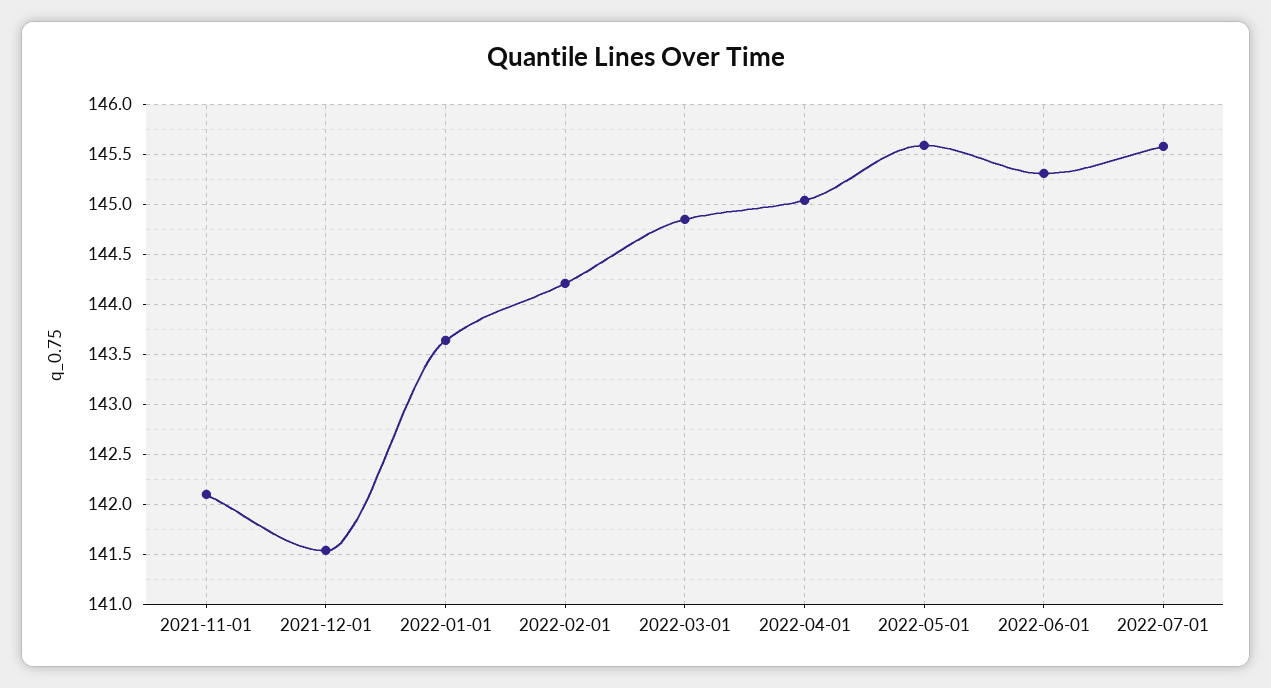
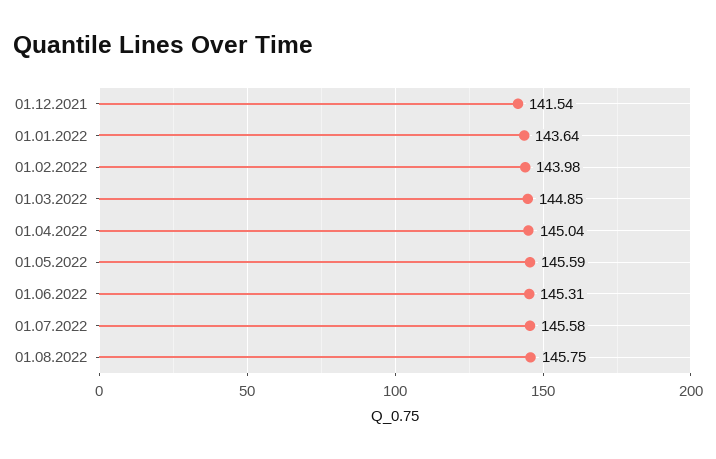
2021-11-01: 142.1 -> none
2022-02-01: 144.2 -> 143.98
01.08.2022: none -> 145.75

